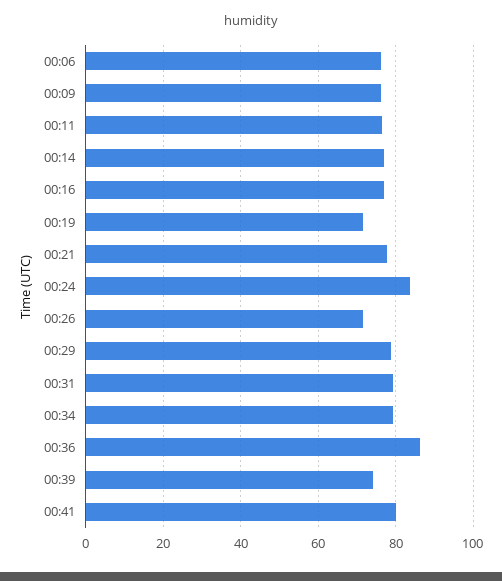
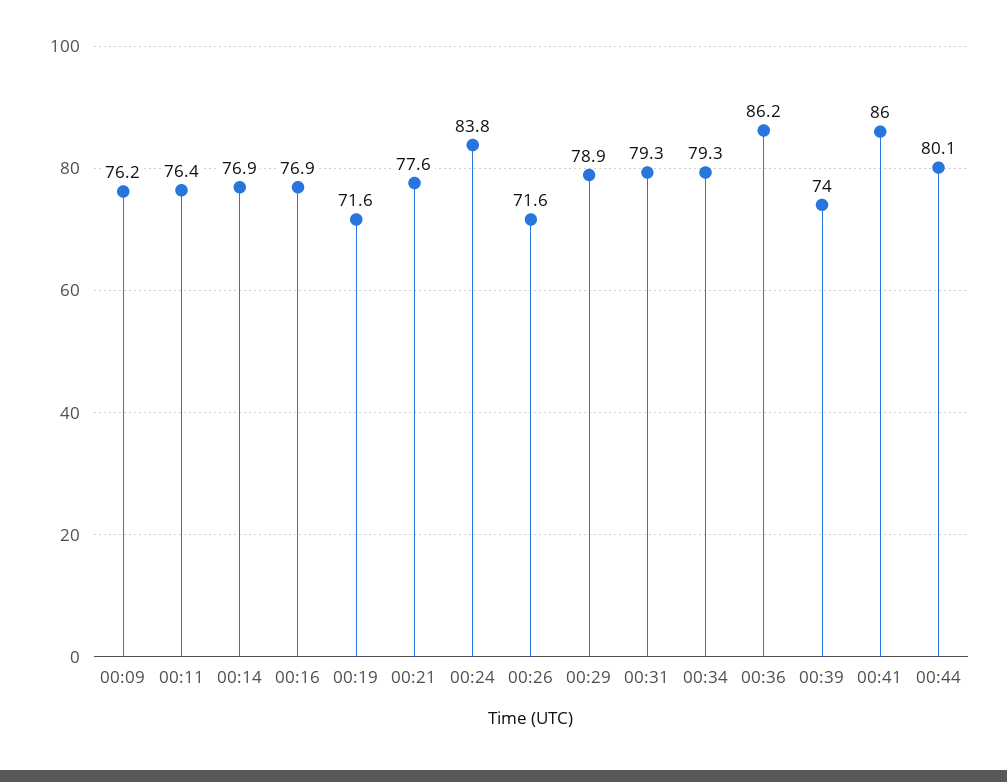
00:06: 76 -> none
00:41: 80 -> 86
00:44: none -> 80.1

